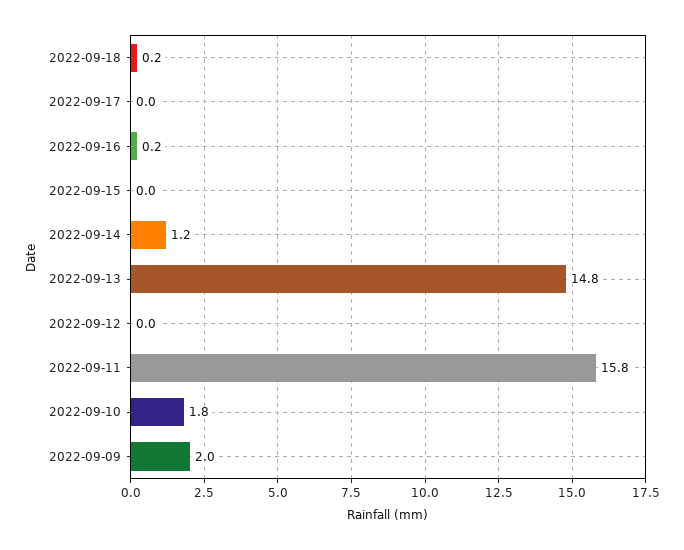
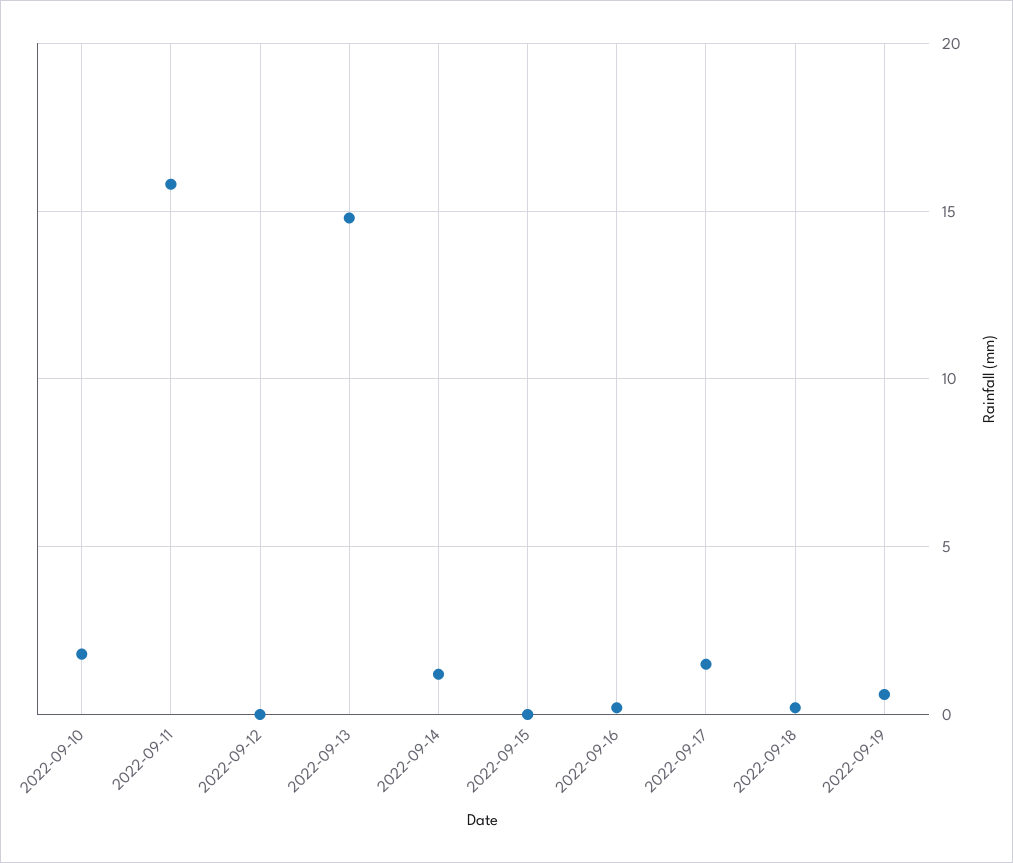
2022-09-17: 0 -> 1.5
2022-09-09: 2 -> none
2022-09-19: none -> 0.5

